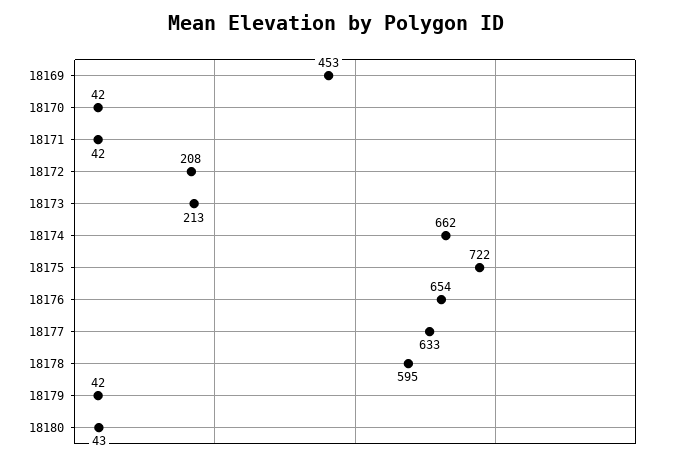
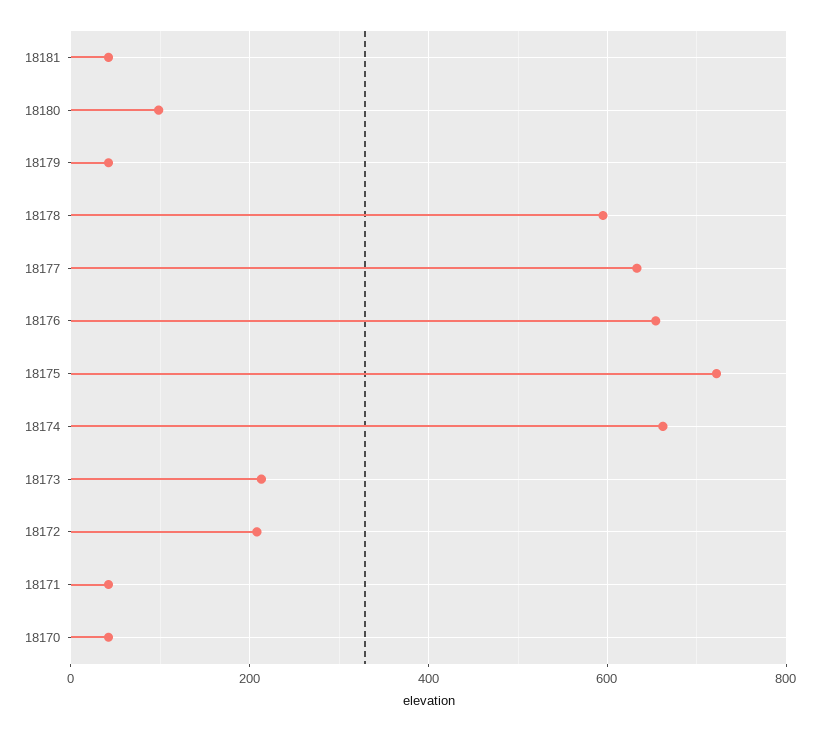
18169: 453 -> none
18180: 43 -> 100
18181: none -> 40

